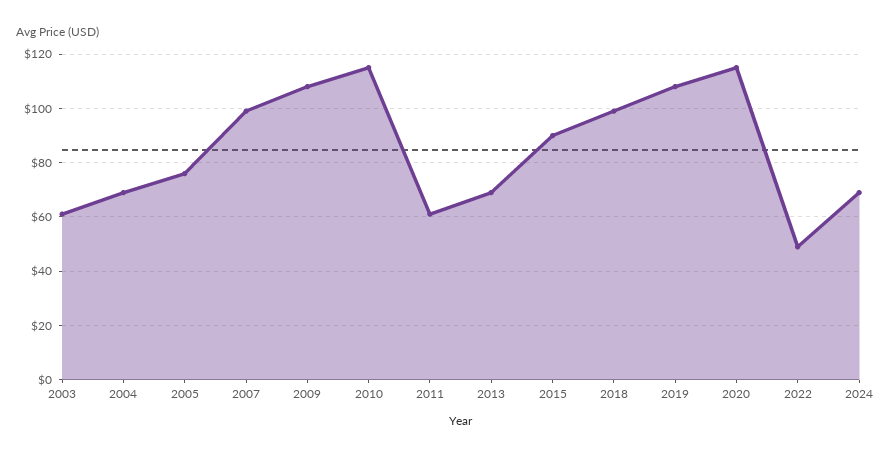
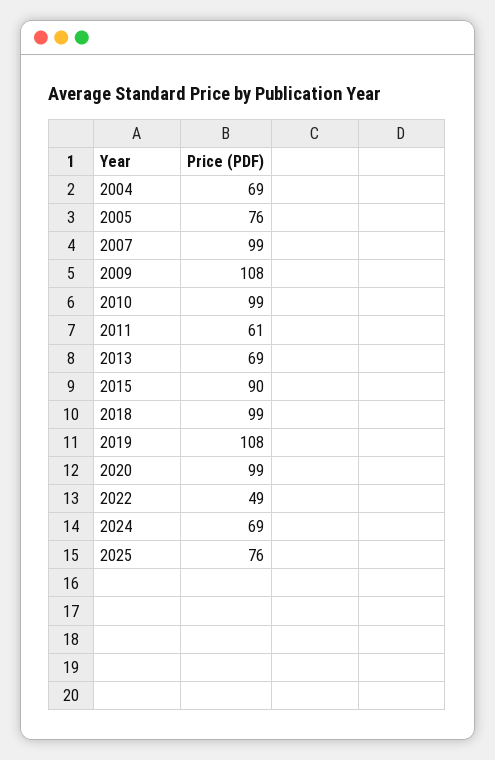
2003: 60 -> none
2010: 115 -> 99
2020: 115 -> 99
2025: none -> 76

